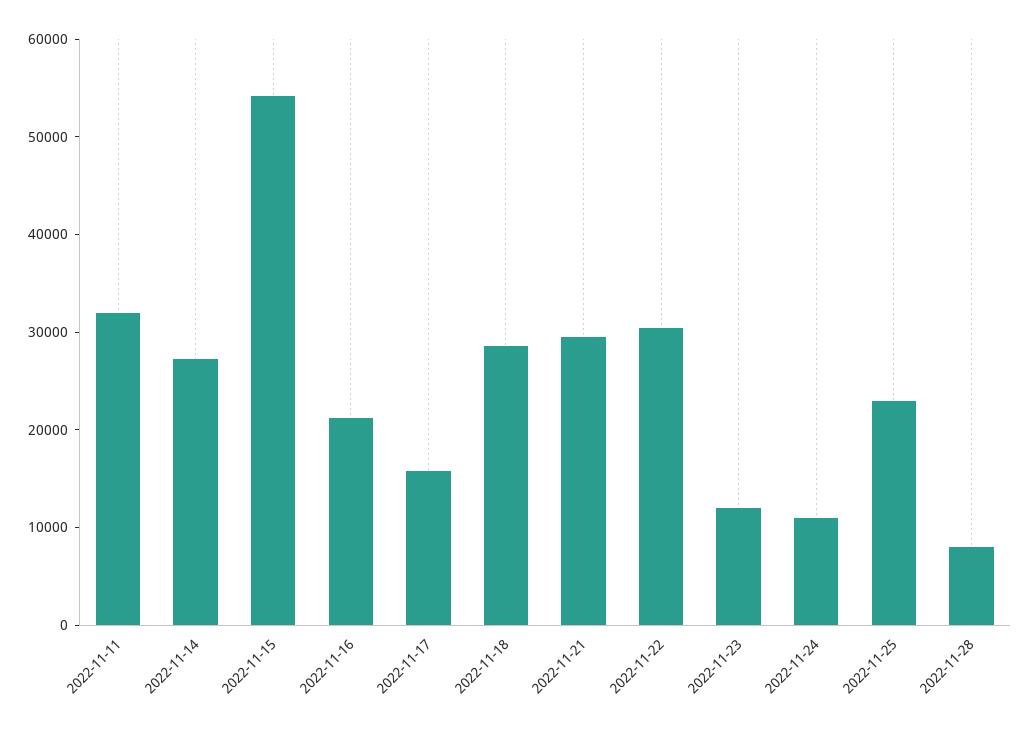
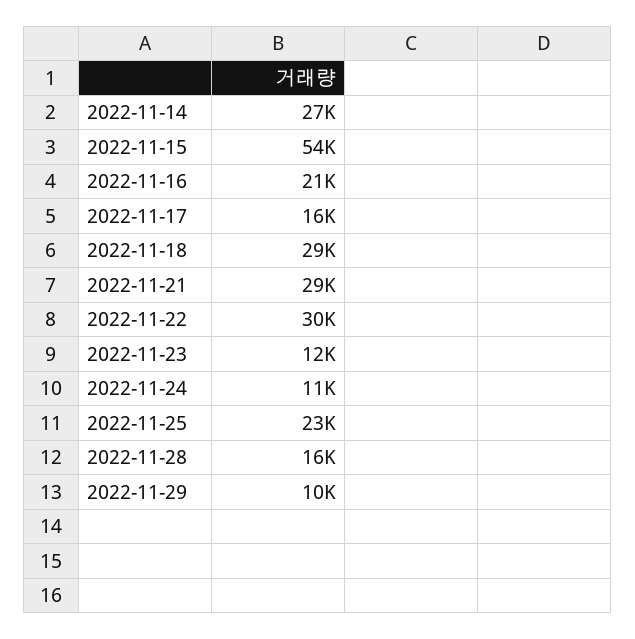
2022-11-11: 32000 -> none
2022-11-28: 8000 -> 16000
2022-11-29: none -> 10000

